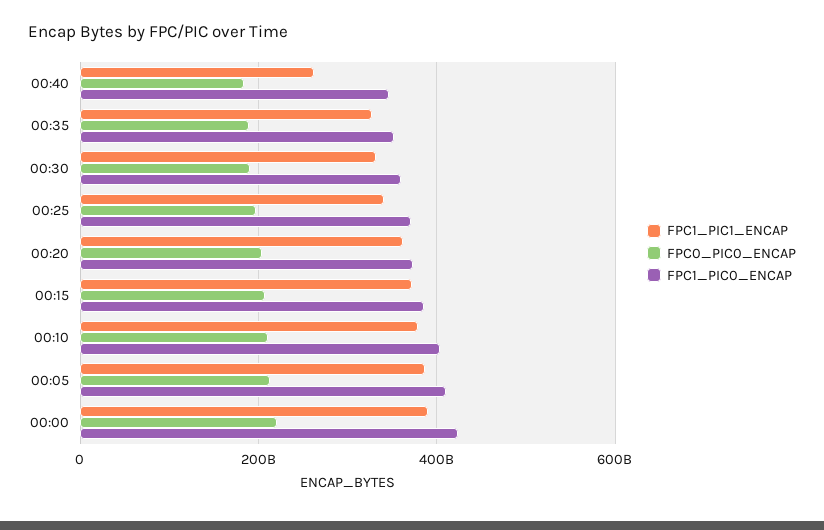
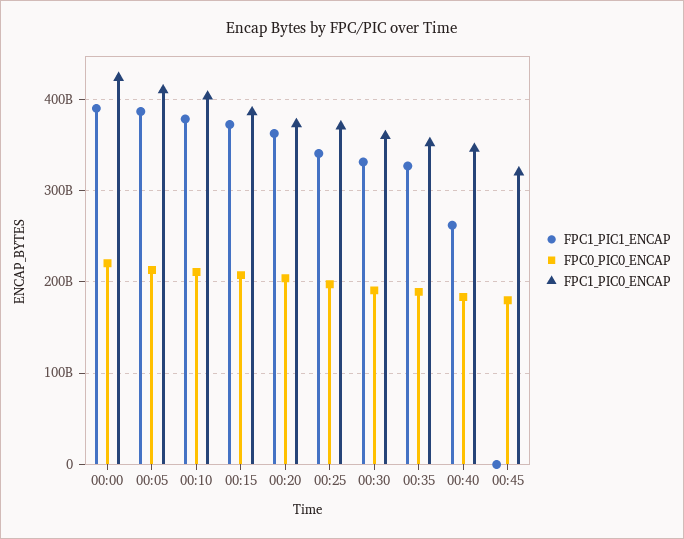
FPC1_PIC1_ENCAP, 00:45: none -> 0
FPC0_PIC0_ENCAP, 00:45: none -> 180000000000
FPC1_PIC0_ENCAP, 00:45: none -> 320000000000

